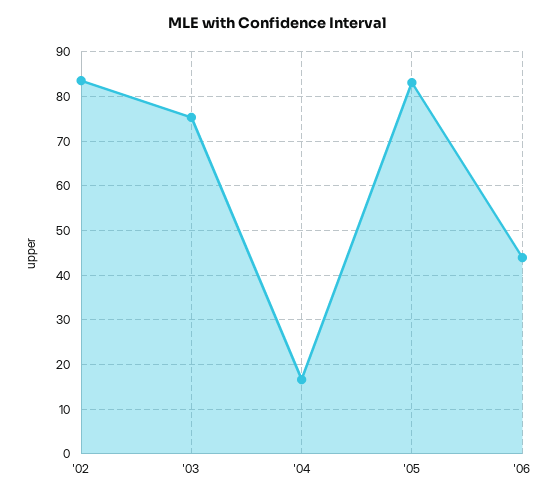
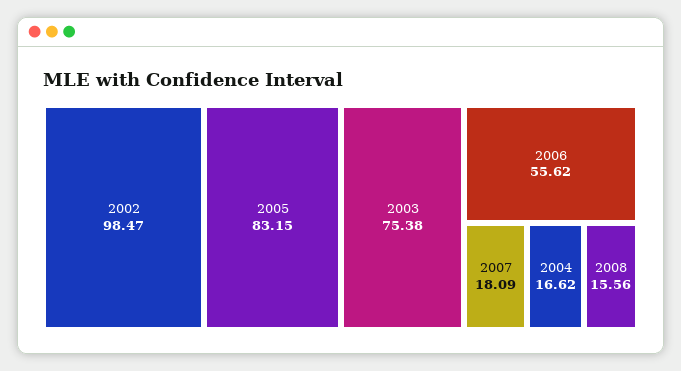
'02: 84 -> 98.47
'06: 44 -> 55.62
2007: none -> 18.09
2008: none -> 15.56

